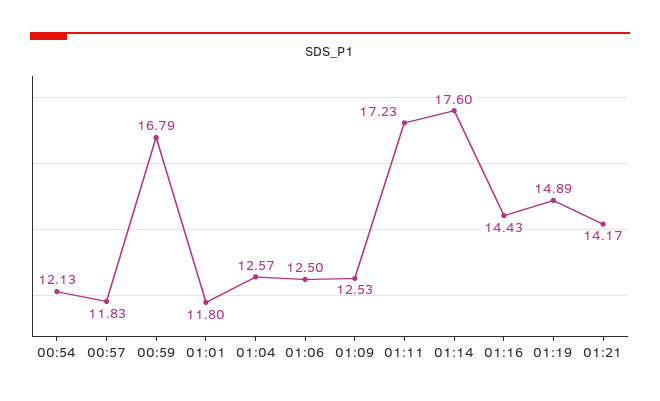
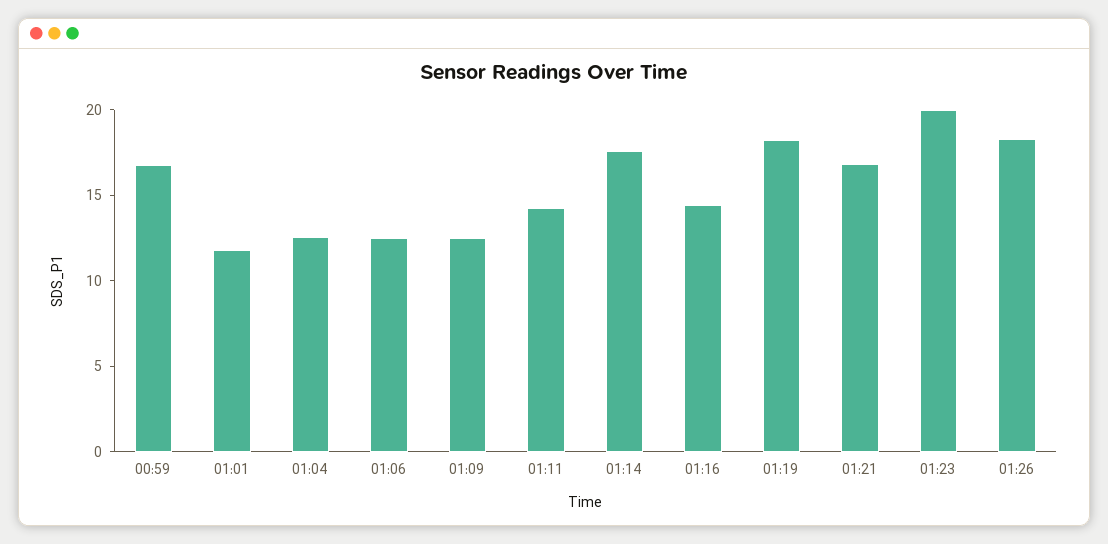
00:54: 12.13 -> none
00:57: 11.83 -> none
01:11: 17.23 -> 14
01:19: 14.89 -> 18
01:21: 14.17 -> 17
01:23: none -> 20
01:26: none -> 18

